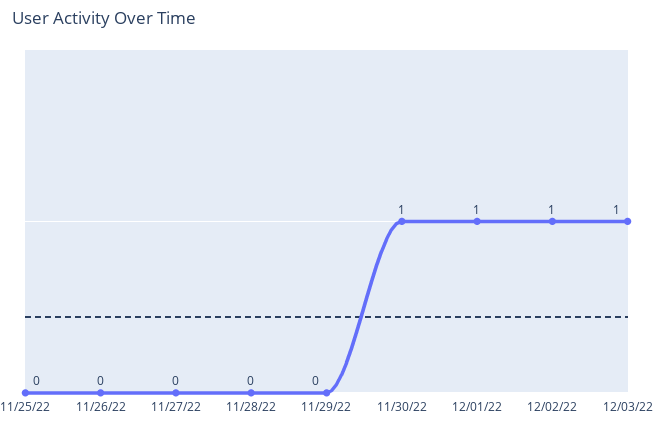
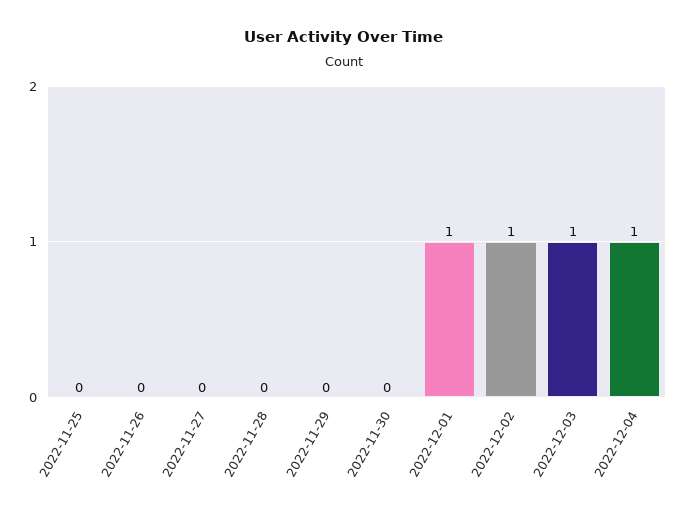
11/30/22: 1 -> 0
2022-12-04: none -> 1

